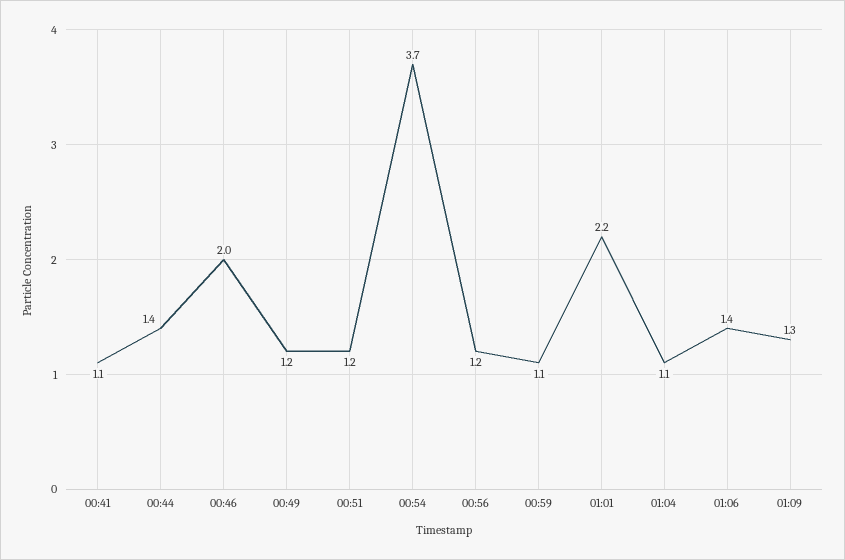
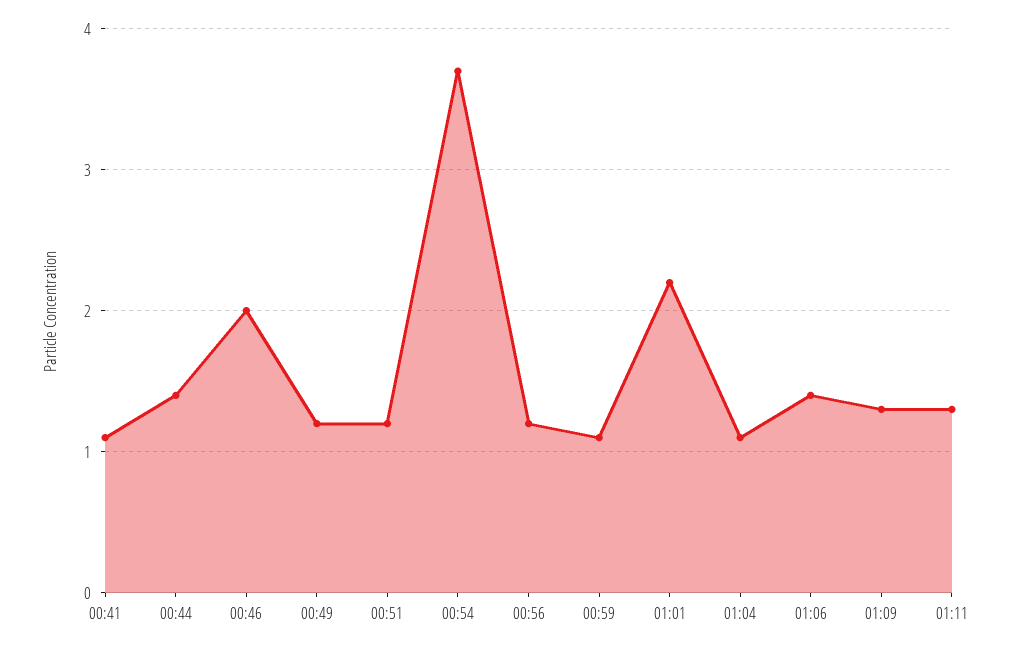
01:11: none -> 1.3

